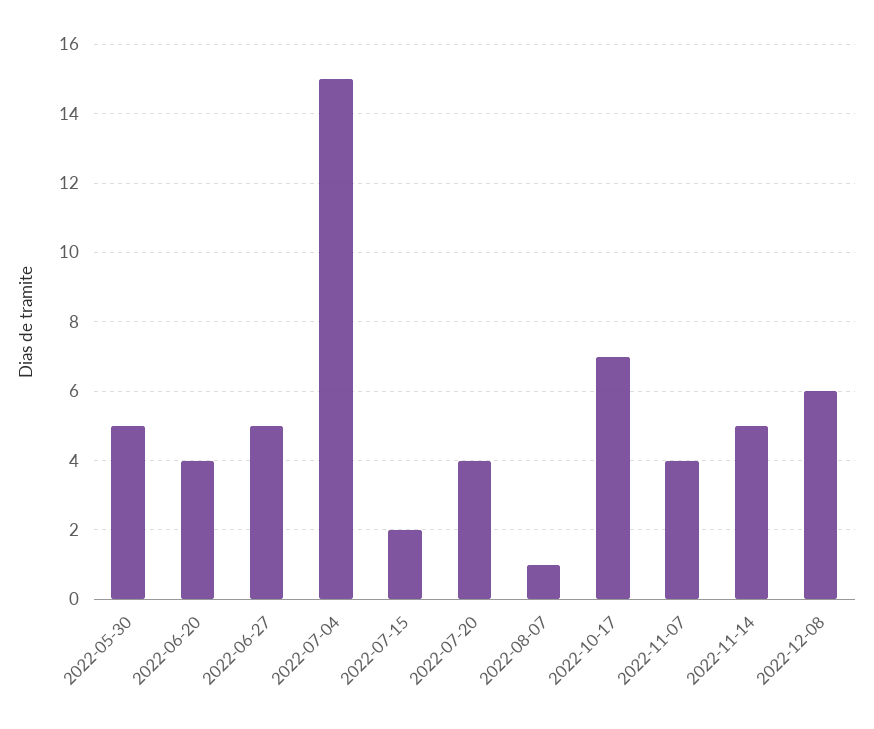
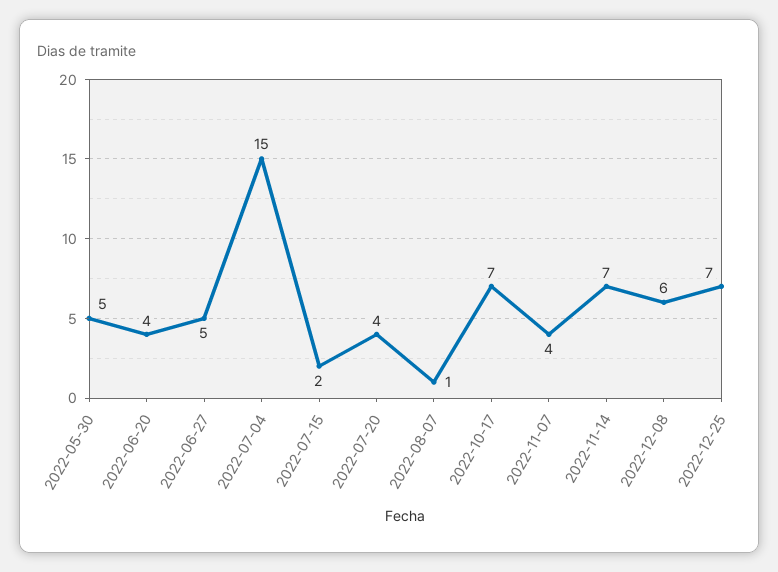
2022-11-14: 5 -> 7
2022-12-25: none -> 7

